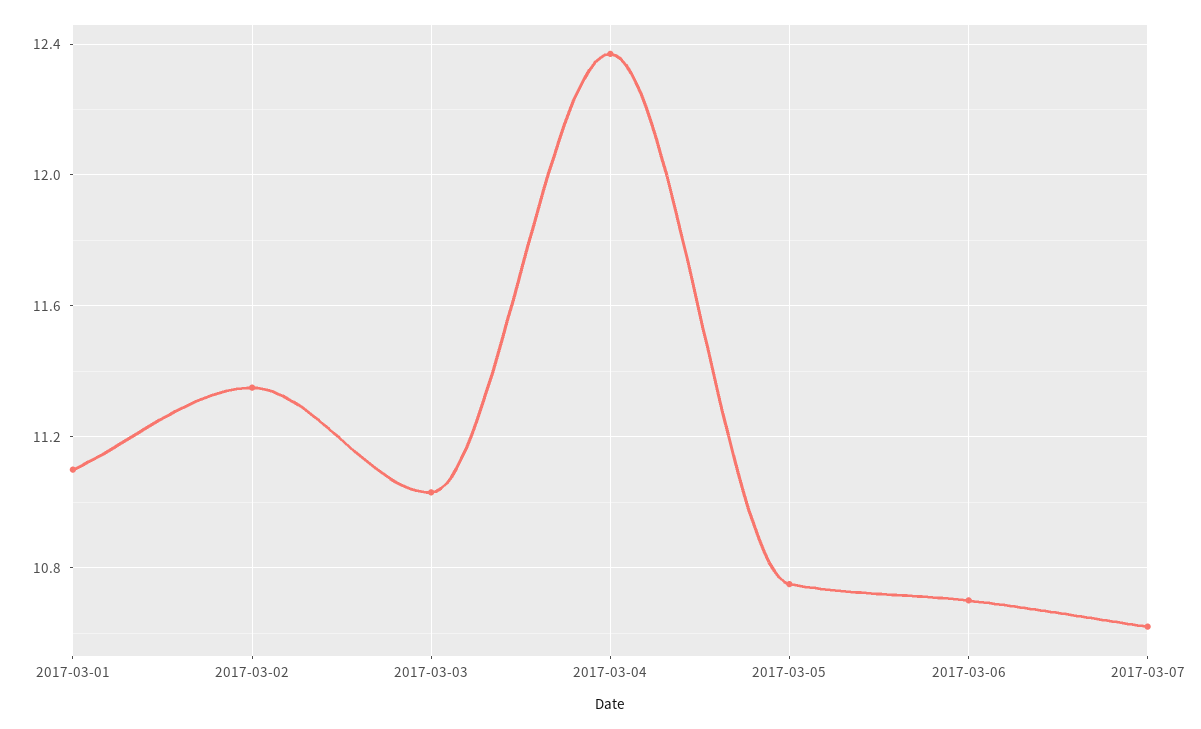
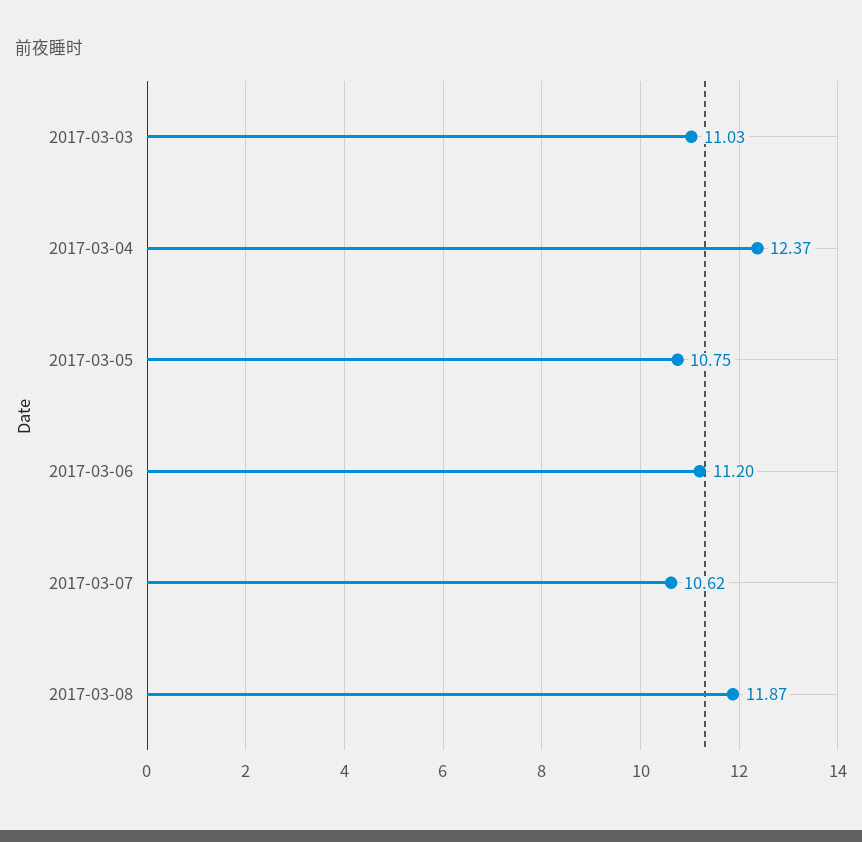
2017-03-01: 11.1 -> none
2017-03-02: 11.35 -> none
2017-03-06: 10.7 -> 11.2
2017-03-08: none -> 11.87

